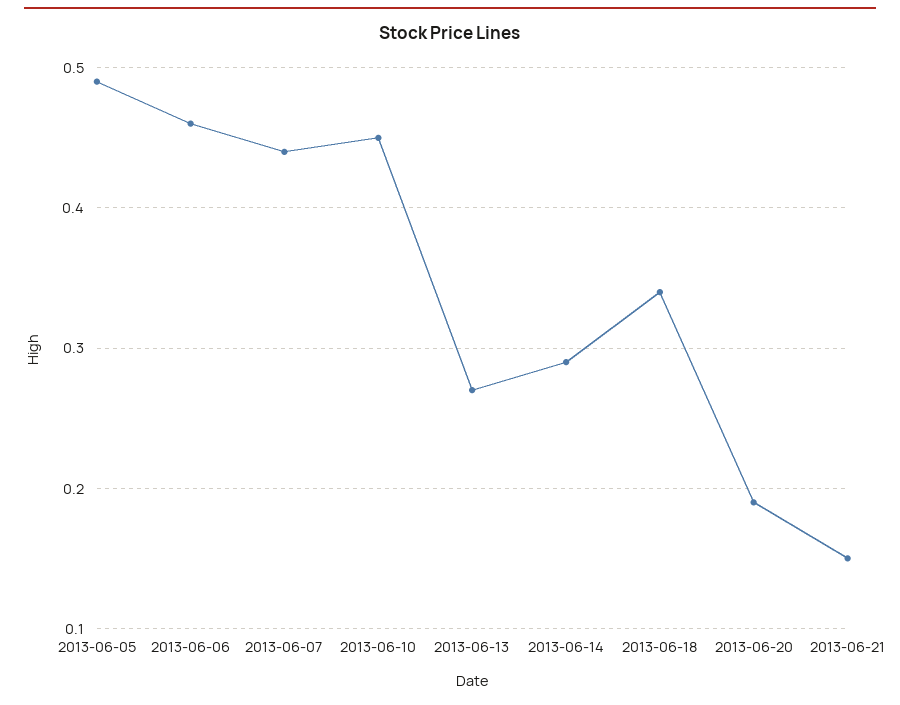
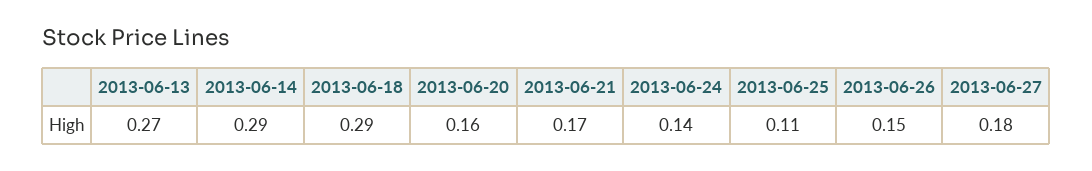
2013-06-05: 0.49 -> none
2013-06-06: 0.46 -> none
2013-06-07: 0.44 -> none
2013-06-10: 0.45 -> none
2013-06-18: 0.34 -> 0.29
2013-06-20: 0.19 -> 0.16
2013-06-21: 0.15 -> 0.17
2013-06-24: none -> 0.14
2013-06-25: none -> 0.11
2013-06-26: none -> 0.15
2013-06-27: none -> 0.18

